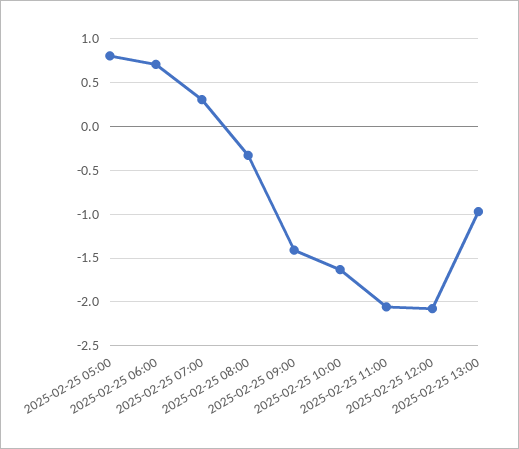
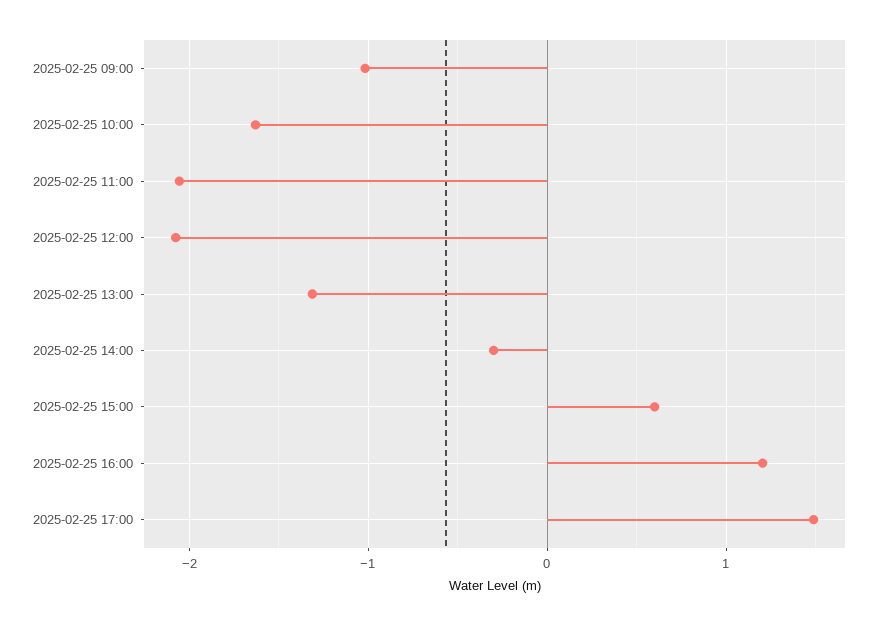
2025-02-25 05:00: 0.8 -> none
2025-02-25 06:00: 0.7 -> none
2025-02-25 07:00: 0.3 -> none
2025-02-25 08:00: -0.3 -> none
2025-02-25 09:00: -1.4 -> -1
2025-02-25 13:00: -1 -> -1.3
2025-02-25 14:00: none -> -0.3
2025-02-25 15:00: none -> 0.6
2025-02-25 16:00: none -> 1.2
2025-02-25 17:00: none -> 1.5

